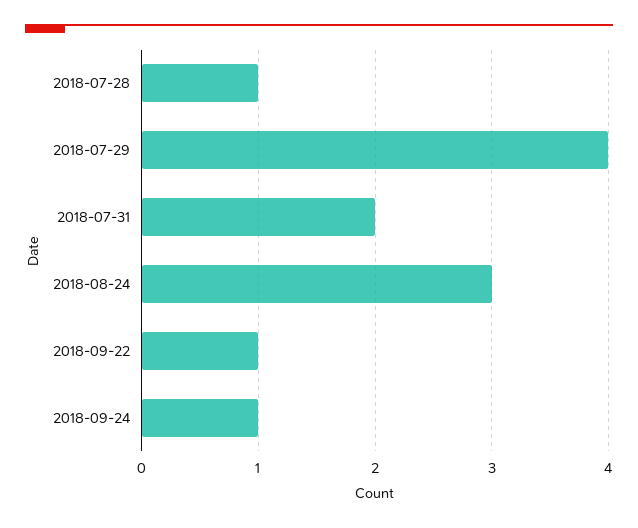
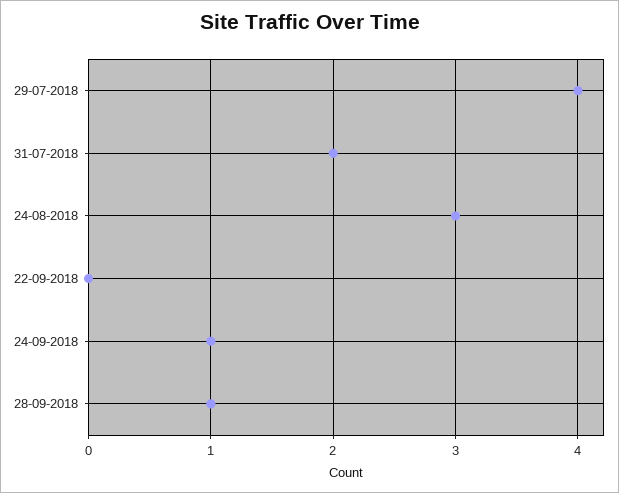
2018-07-28: 1 -> none
2018-09-22: 1 -> 0
28-09-2018: none -> 1

